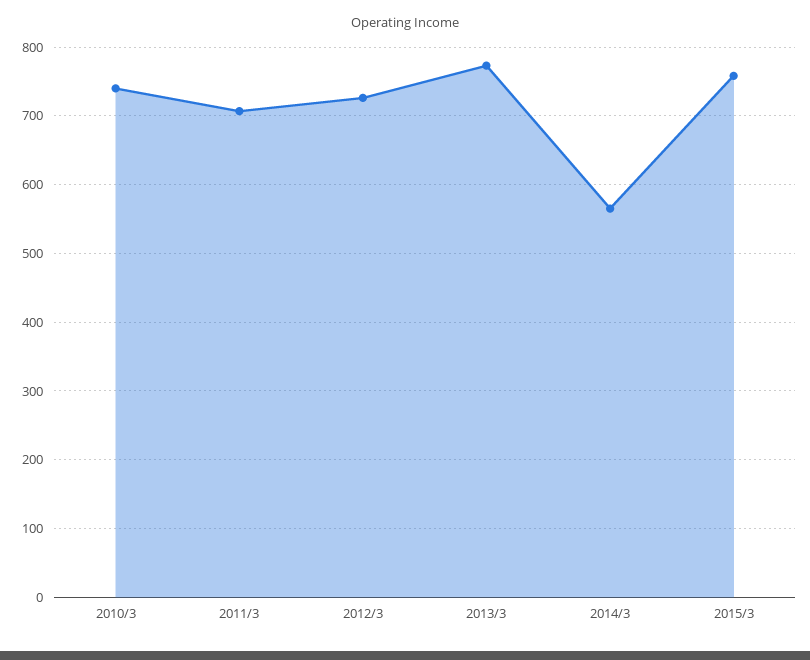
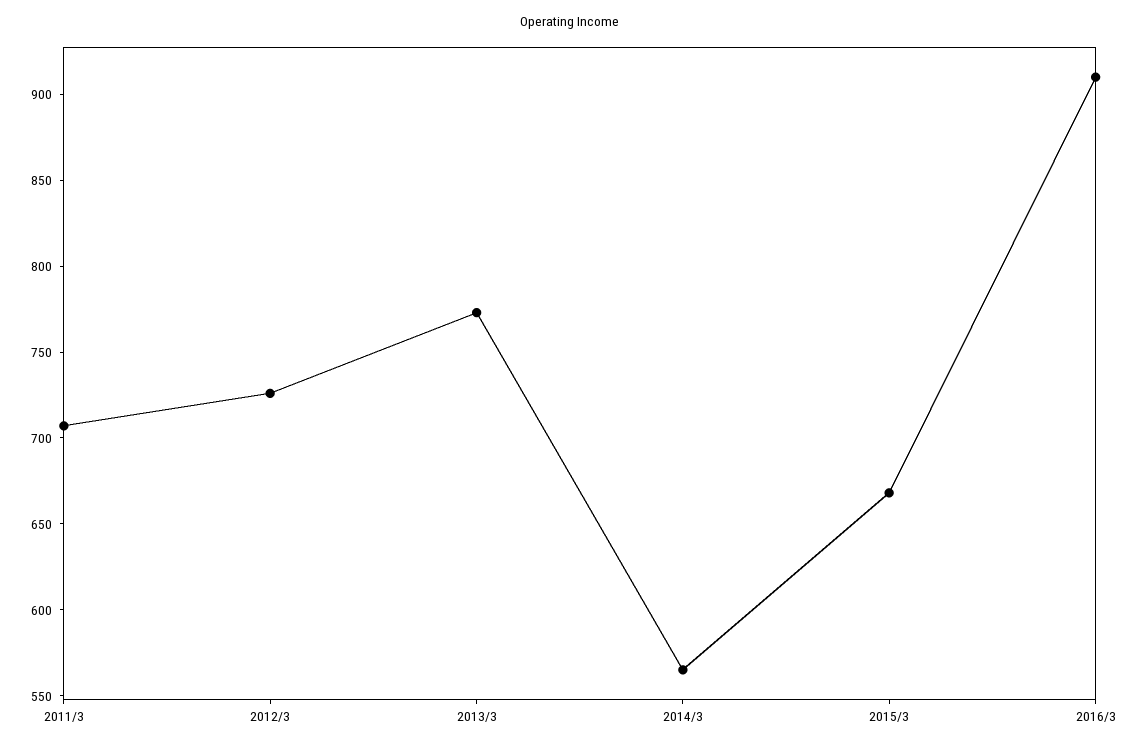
2010/3: 740 -> none
2015/3: 760 -> 670
2016/3: none -> 910

